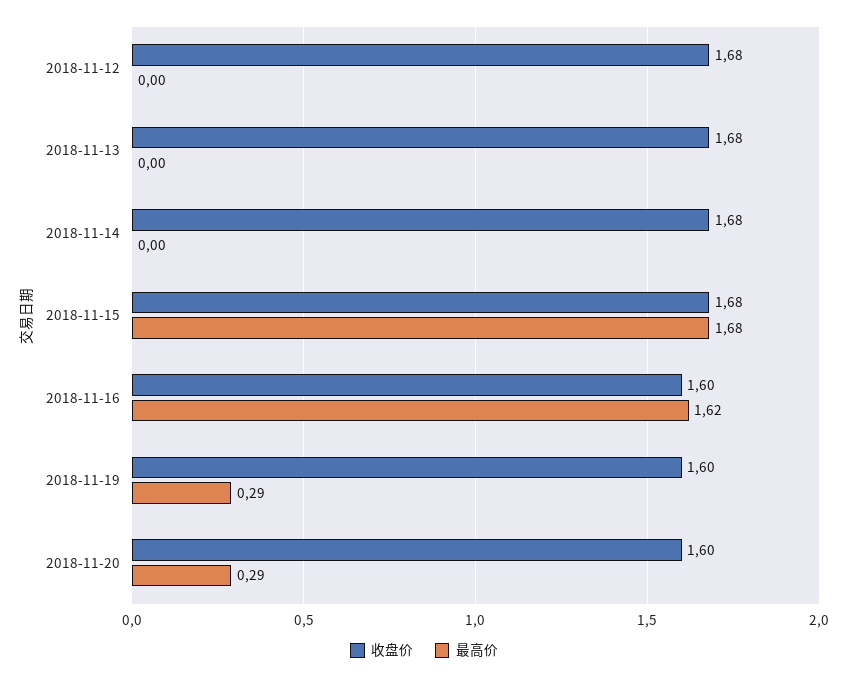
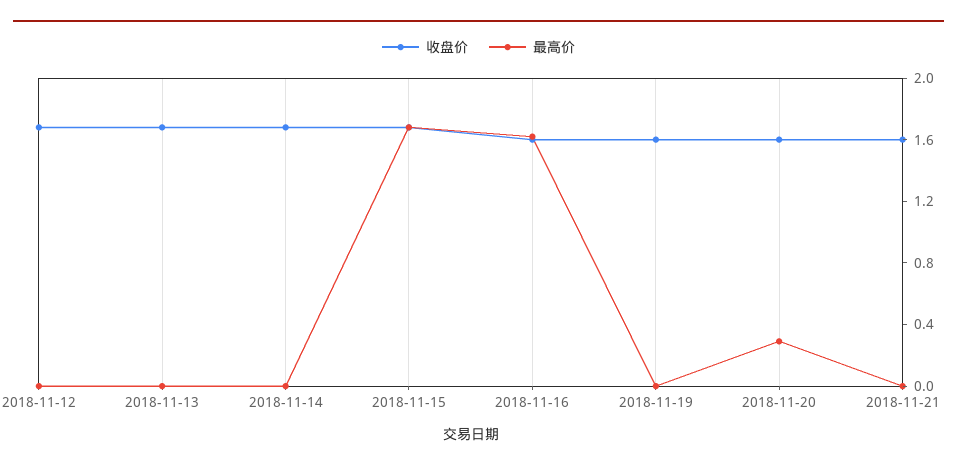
最高价, 2018-11-19: 0.29 -> 0
收盘价, 2018-11-21: none -> 1.6
最高价, 2018-11-21: none -> 0

